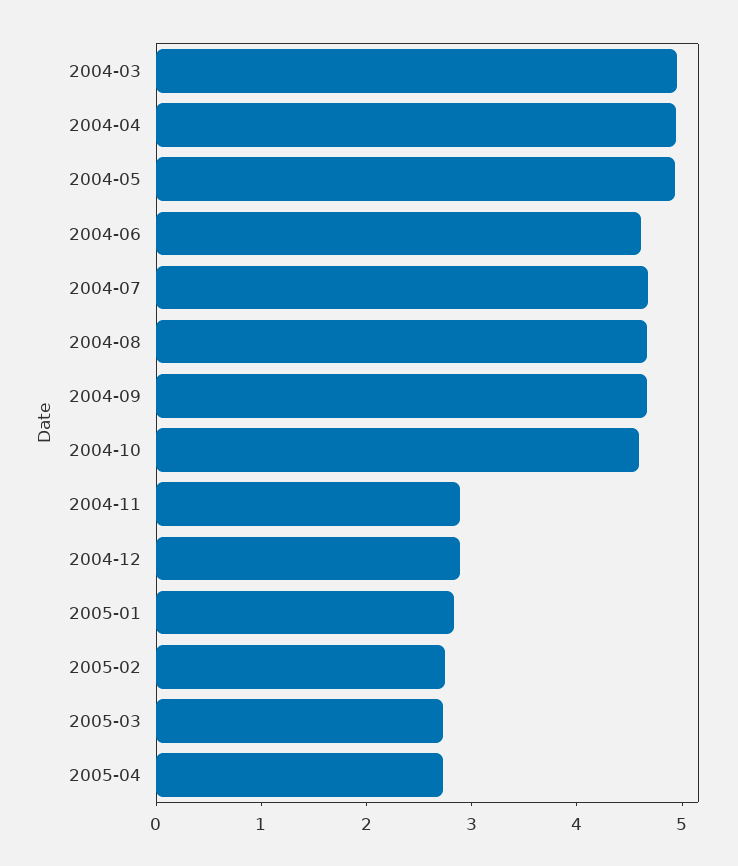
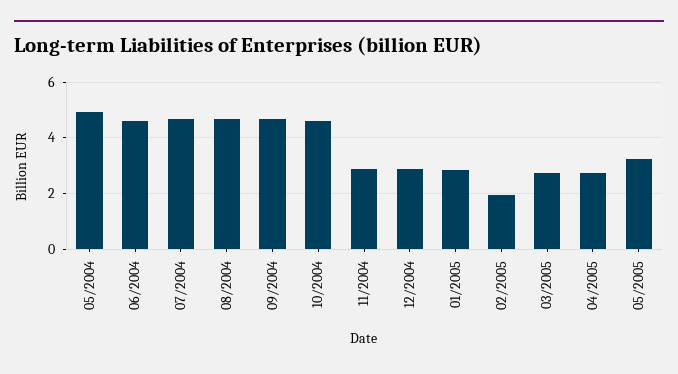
2004-03: 5 -> none
2004-04: 5 -> none
2005-02: 2.8 -> 2
05/2005: none -> 3.25

